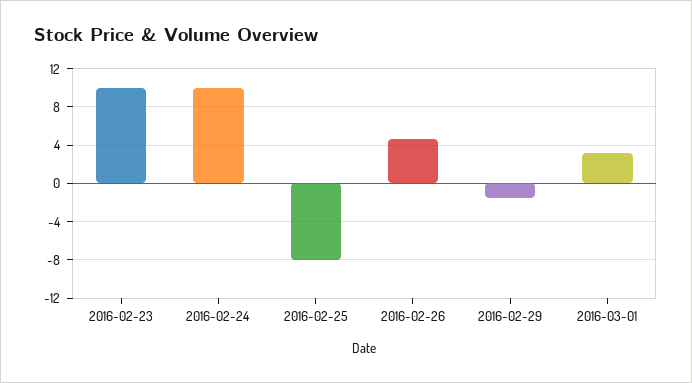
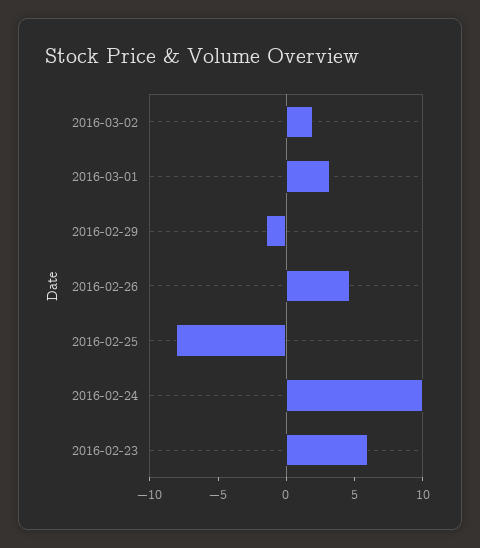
2016-02-23: 10 -> 6
2016-03-02: none -> 2

